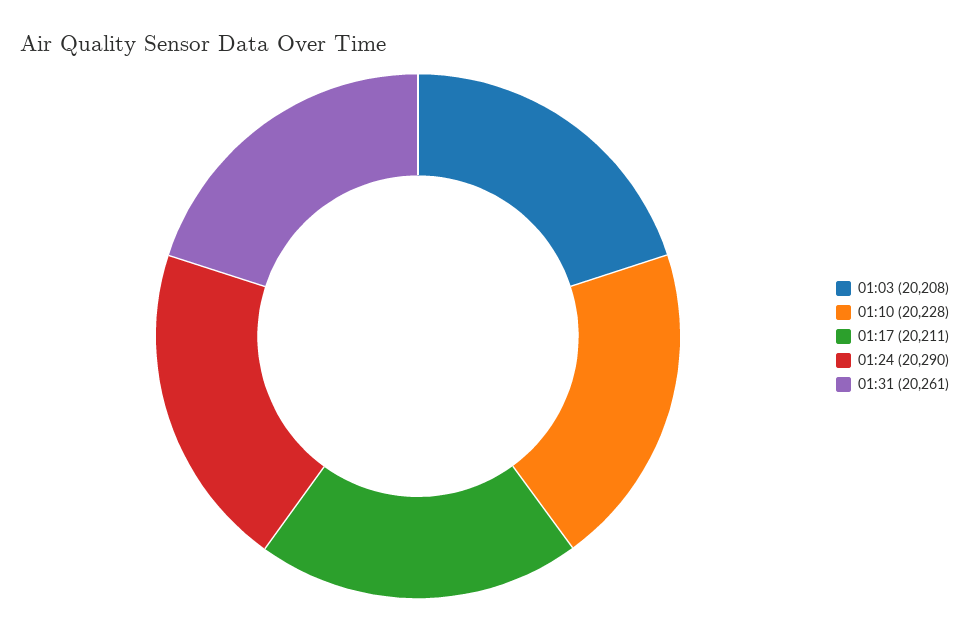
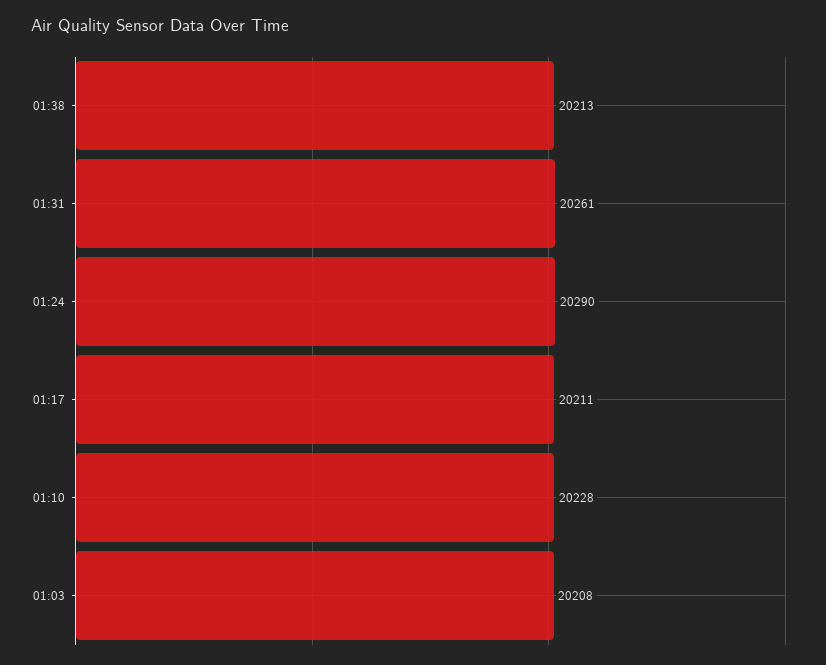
01:38: none -> 20213

